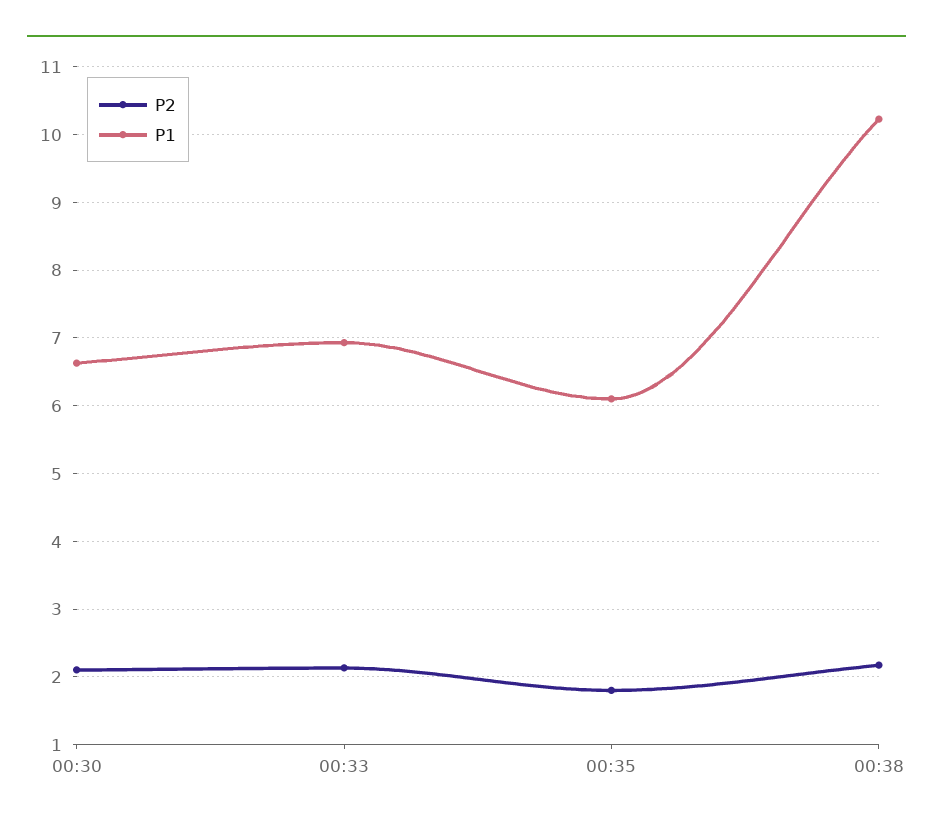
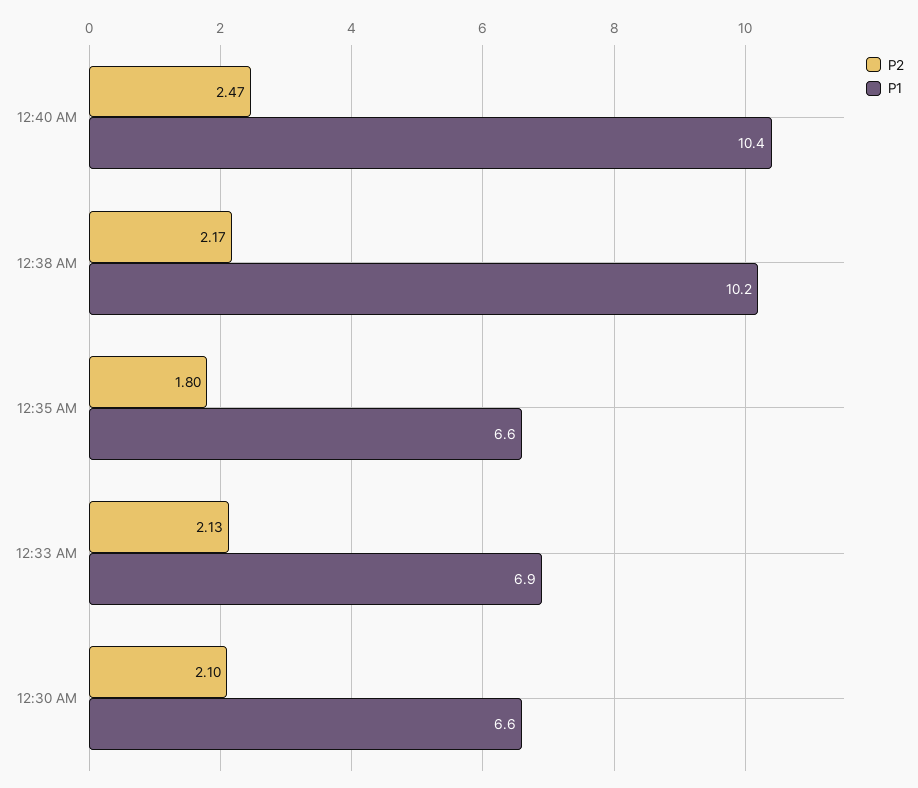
P1, 00:35: 6.1 -> 6.6
P2, 12:40 AM: none -> 2.47
P1, 12:40 AM: none -> 10.4

